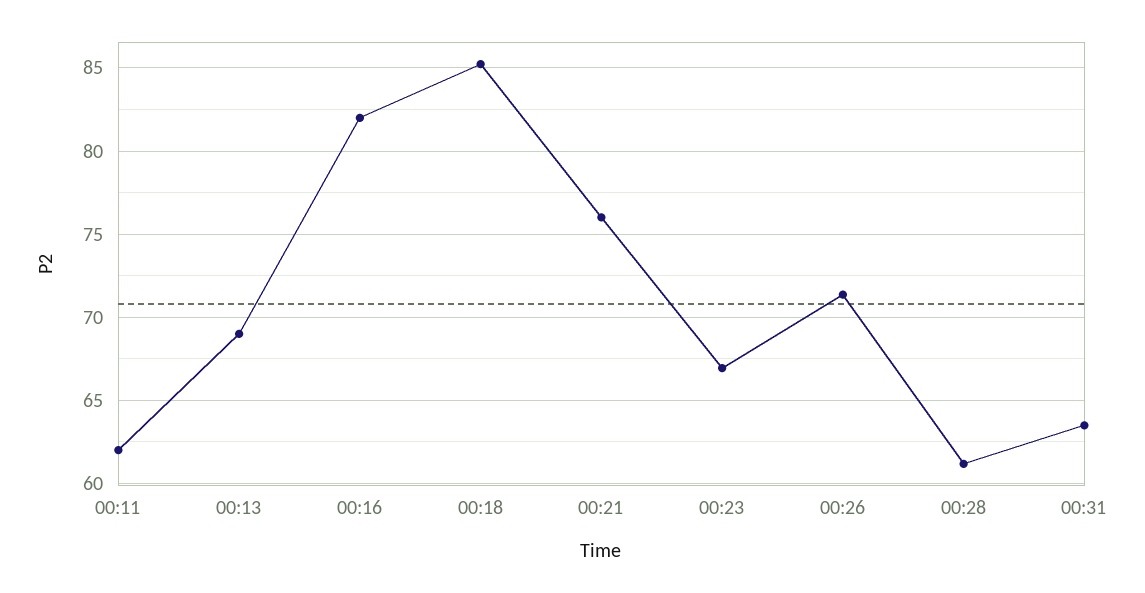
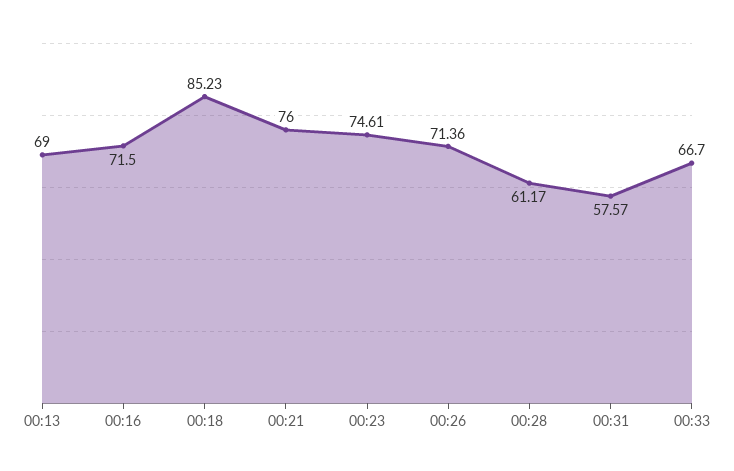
00:11: 62 -> none
00:16: 82 -> 71.5
00:23: 67 -> 74.61
00:31: 63.5 -> 57.57
00:33: none -> 66.7

